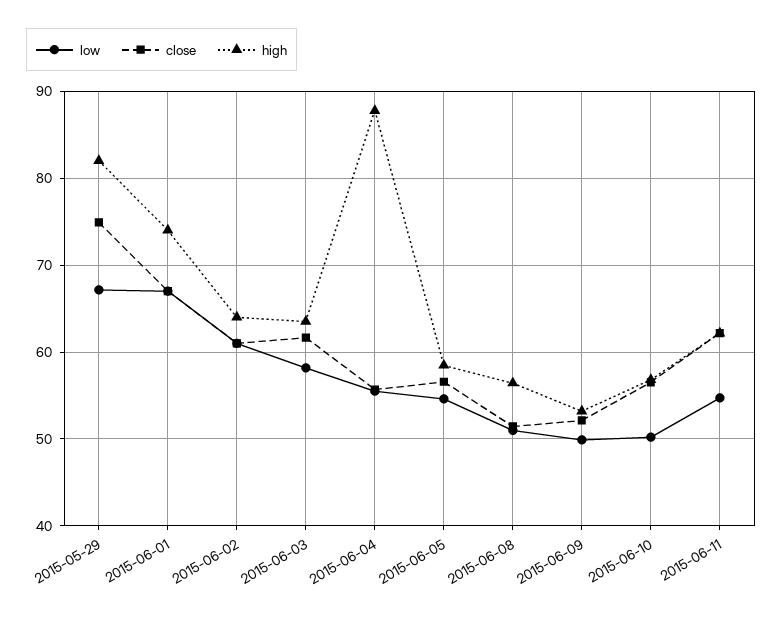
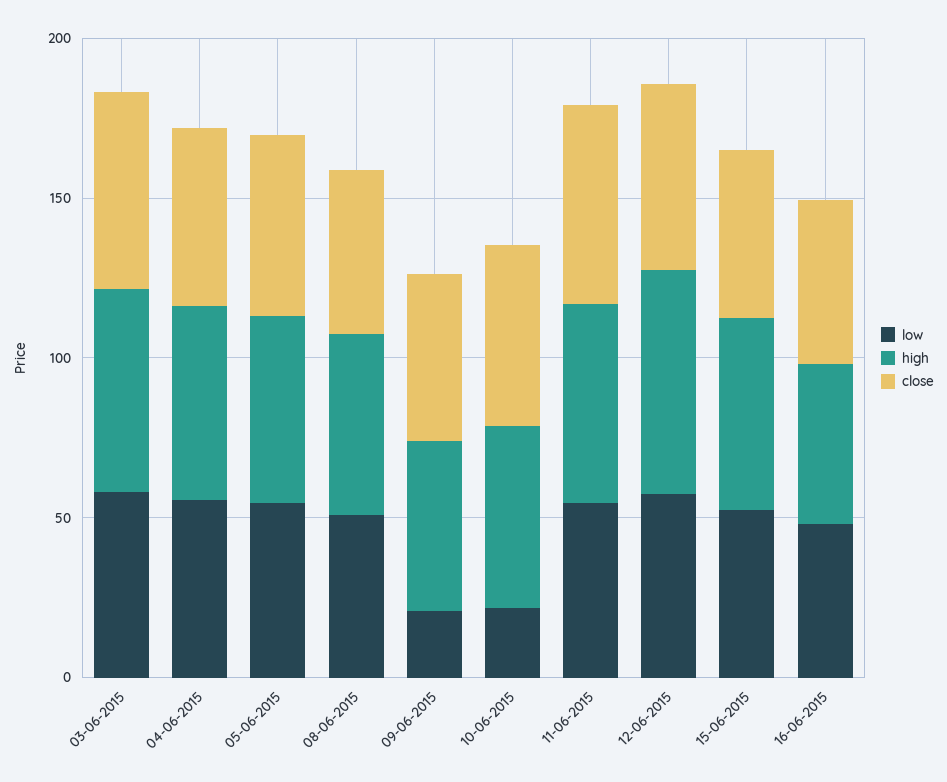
low, 2015-05-29: 67 -> none
close, 2015-05-29: 75 -> none
high, 2015-05-29: 82 -> none
low, 2015-06-01: 67 -> none
close, 2015-06-01: 67 -> none
high, 2015-06-01: 74 -> none
low, 2015-06-02: 61 -> none
close, 2015-06-02: 61 -> none
high, 2015-06-02: 64 -> none
high, 2015-06-04: 88 -> 60
low, 2015-06-09: 50 -> 20
low, 2015-06-10: 50 -> 20
low, 12-06-2015: none -> 60
high, 12-06-2015: none -> 70
close, 12-06-2015: none -> 60
low, 15-06-2015: none -> 50
high, 15-06-2015: none -> 60
close, 15-06-2015: none -> 50
low, 16-06-2015: none -> 50
high, 16-06-2015: none -> 50
close, 16-06-2015: none -> 50

